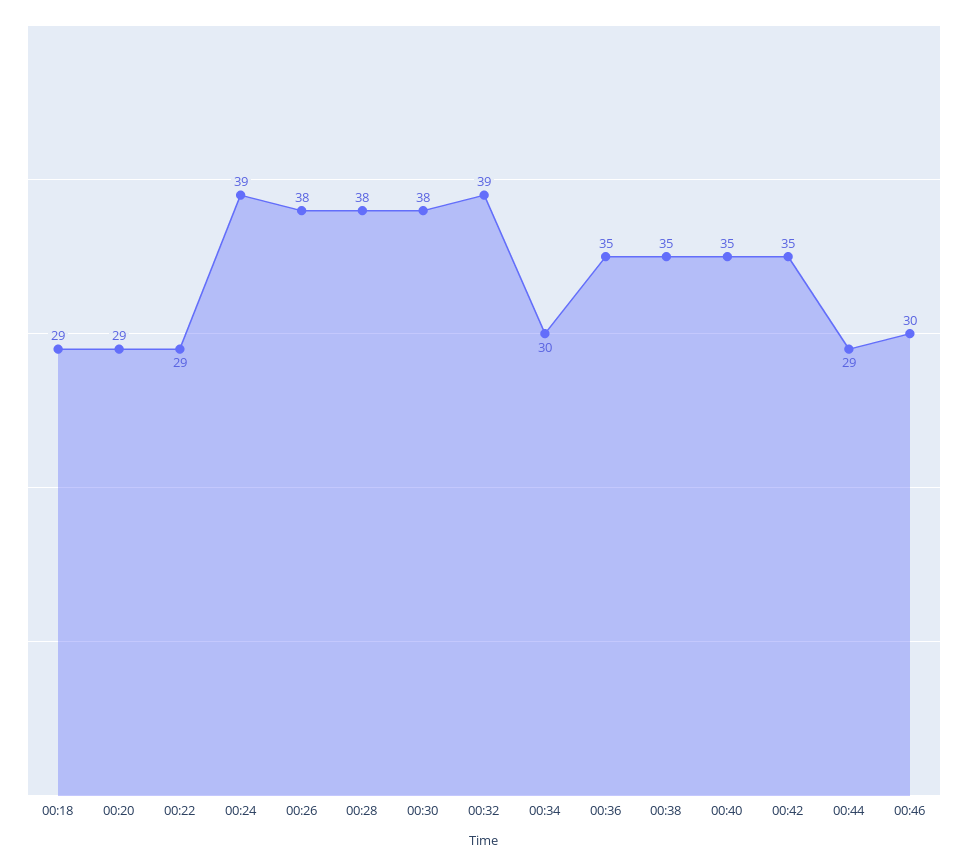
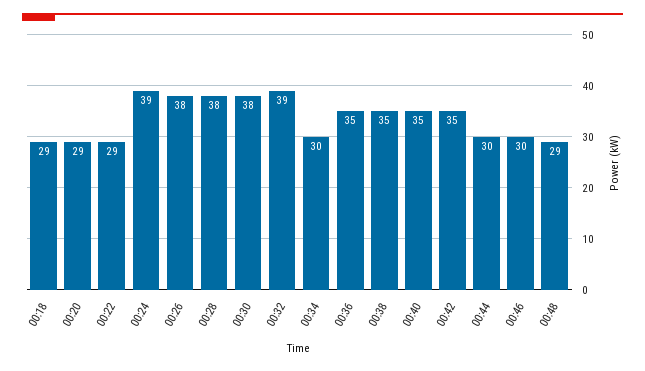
00:44: 29 -> 30
00:48: none -> 29

